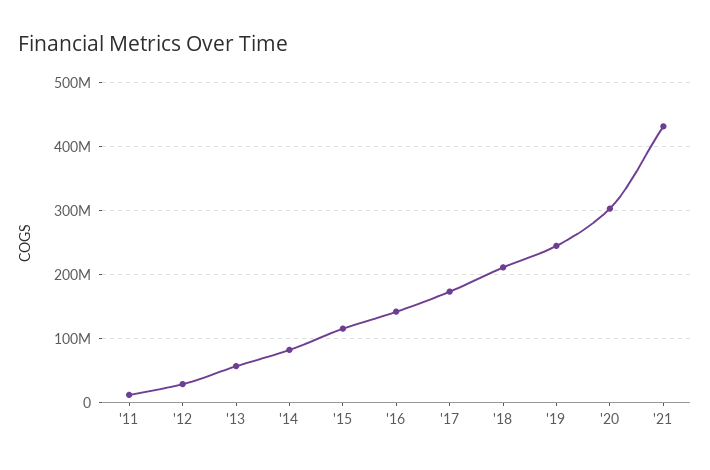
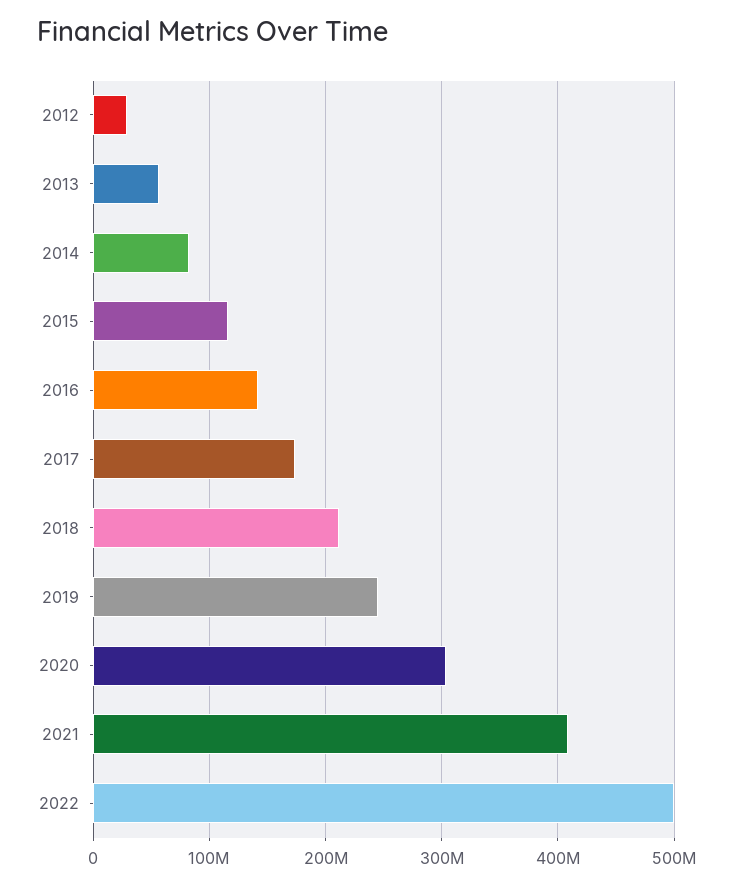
'11: 10000000 -> none
'21: 430000000 -> 410000000
2022: none -> 500000000

